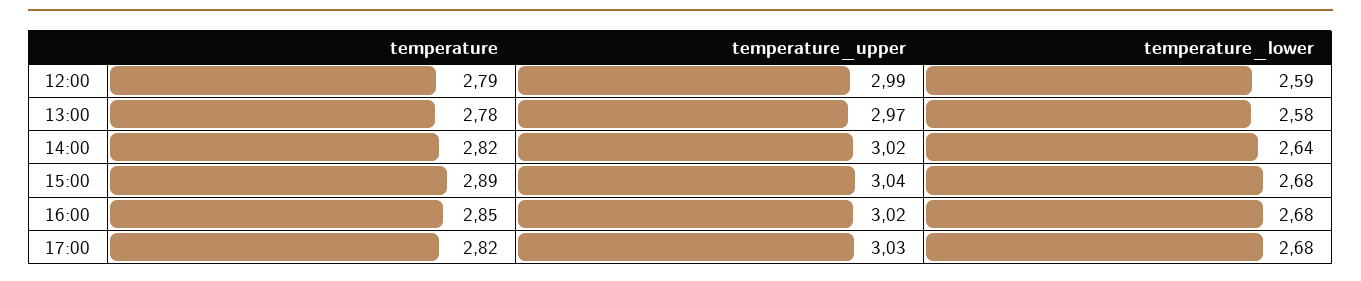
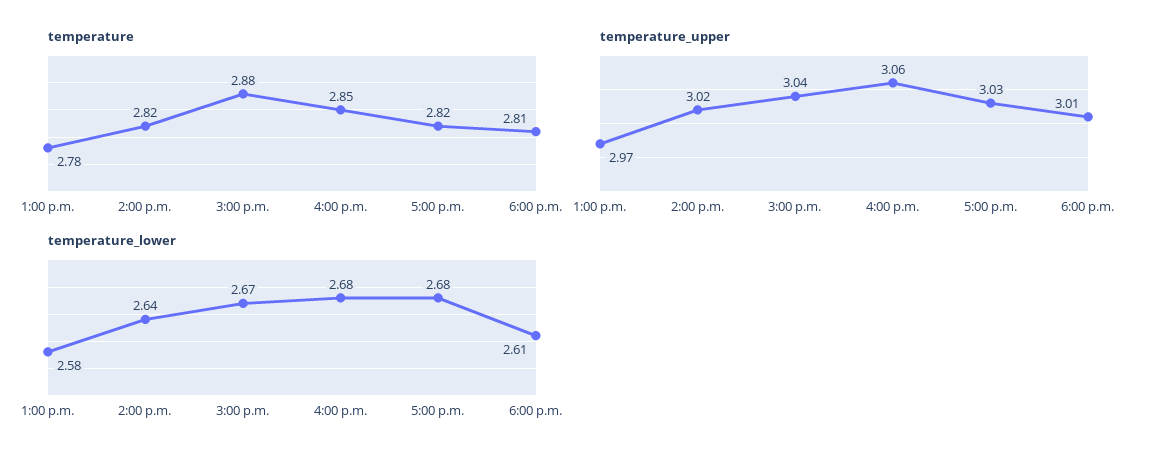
temperature, 12:00: 2.79 -> none
temperature_upper, 12:00: 2.99 -> none
temperature_lower, 12:00: 2.59 -> none
temperature, 15:00: 2.89 -> 2.88
temperature_lower, 15:00: 2.68 -> 2.67
temperature_upper, 16:00: 3.02 -> 3.06
temperature, 6:00 p.m.: none -> 2.81
temperature_upper, 6:00 p.m.: none -> 3.01
temperature_lower, 6:00 p.m.: none -> 2.61

